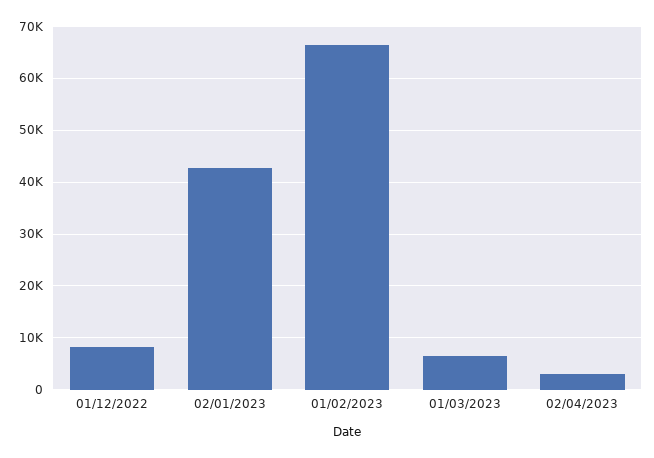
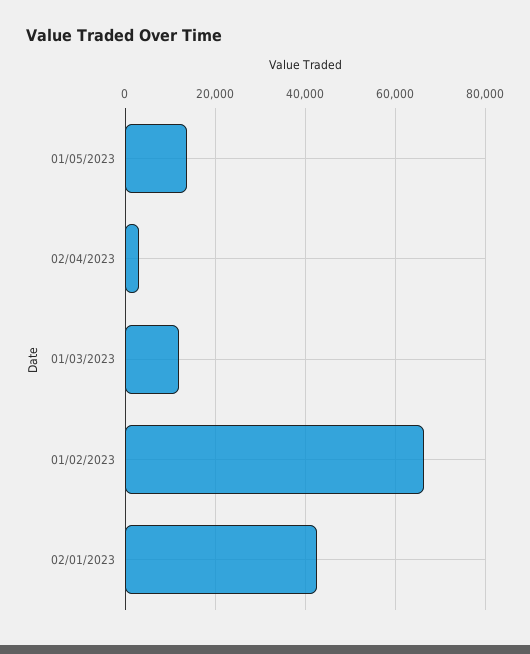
01/12/2022: 8000 -> none
01/03/2023: 6000 -> 12000
01/05/2023: none -> 14000

